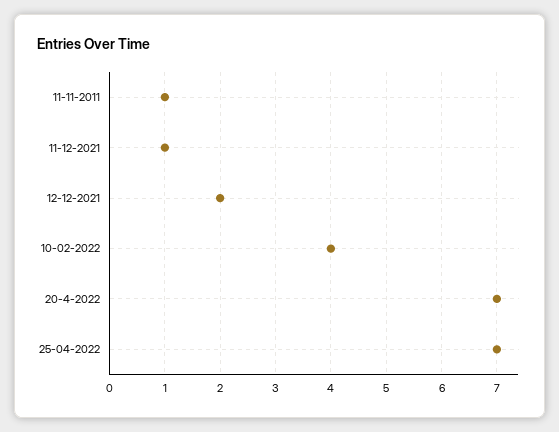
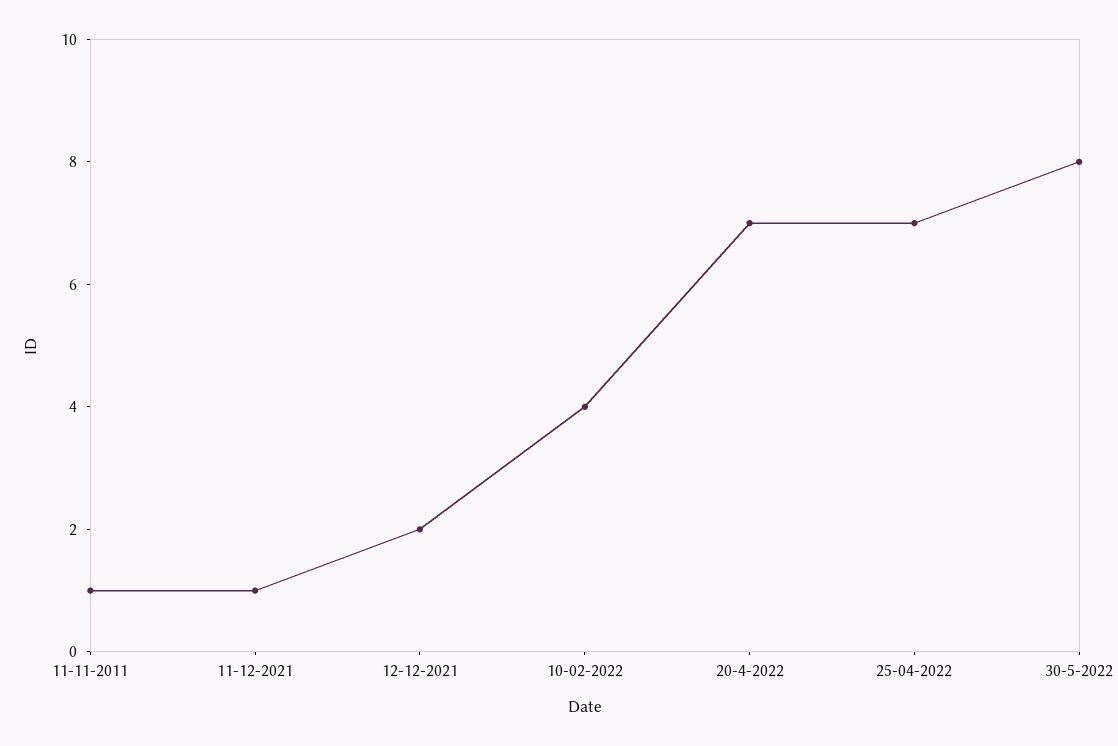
30-5-2022: none -> 8

